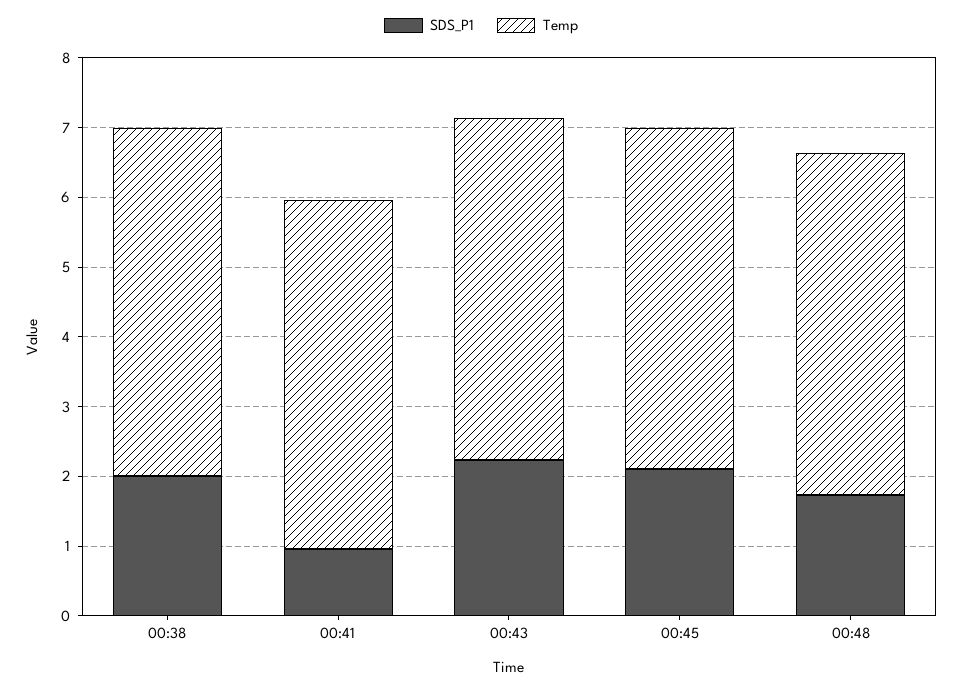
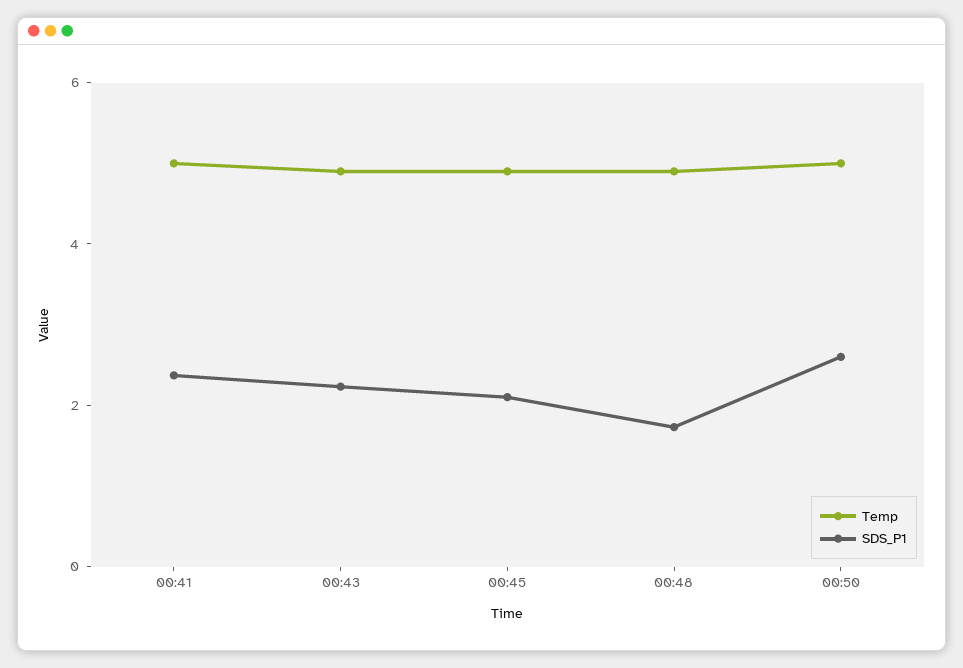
SDS_P1, 00:38: 2 -> none
Temp, 00:38: 5 -> none
SDS_P1, 00:41: 1 -> 2.5
Temp, 00:50: none -> 5
SDS_P1, 00:50: none -> 2.5

